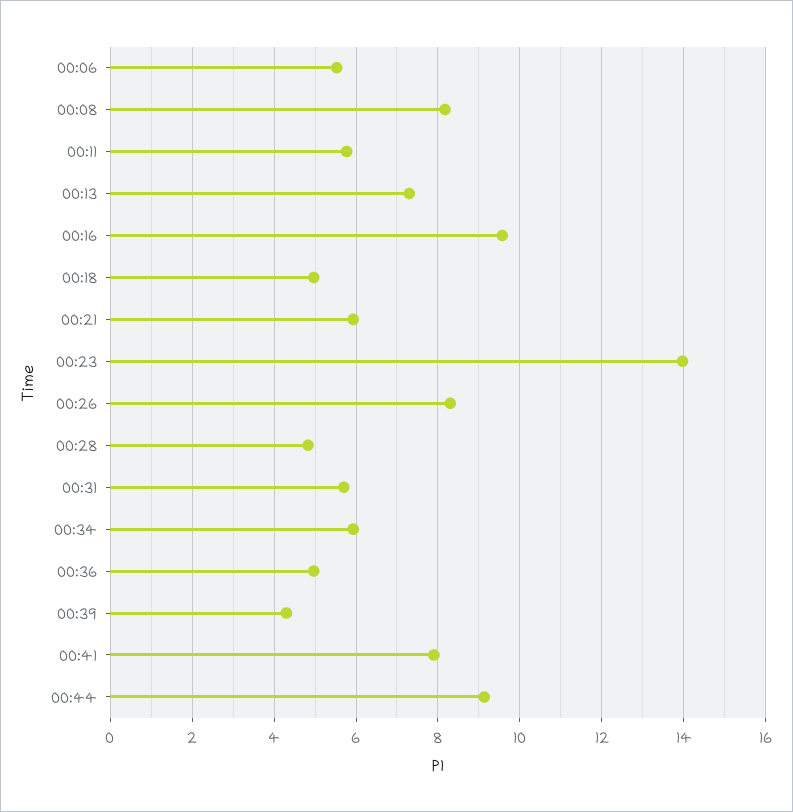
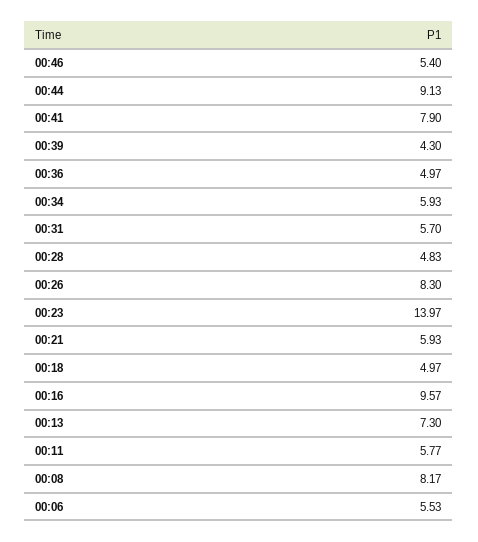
00:46: none -> 5.4

